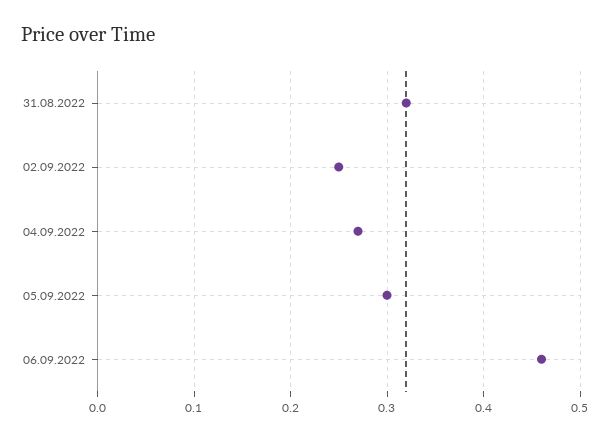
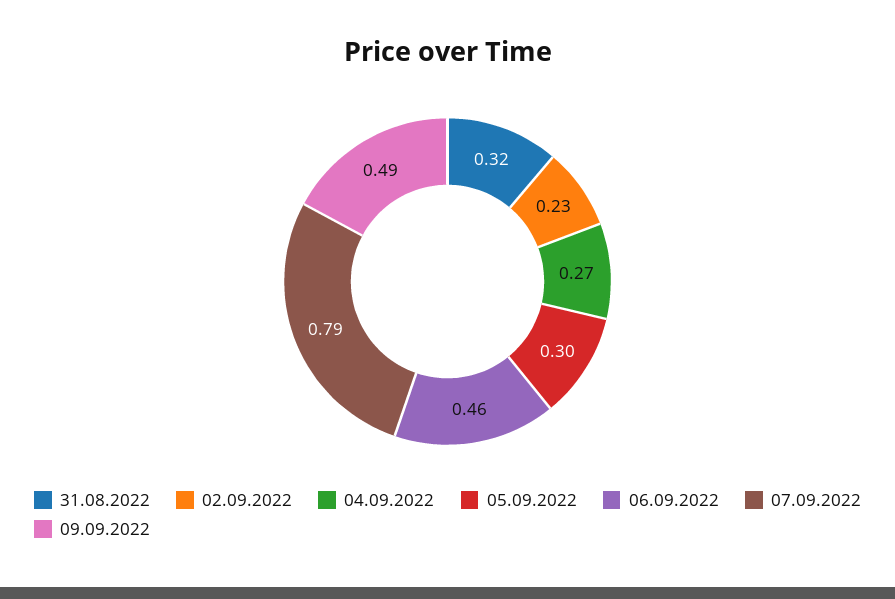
02.09.2022: 0.25 -> 0.23
07.09.2022: none -> 0.79
09.09.2022: none -> 0.49

